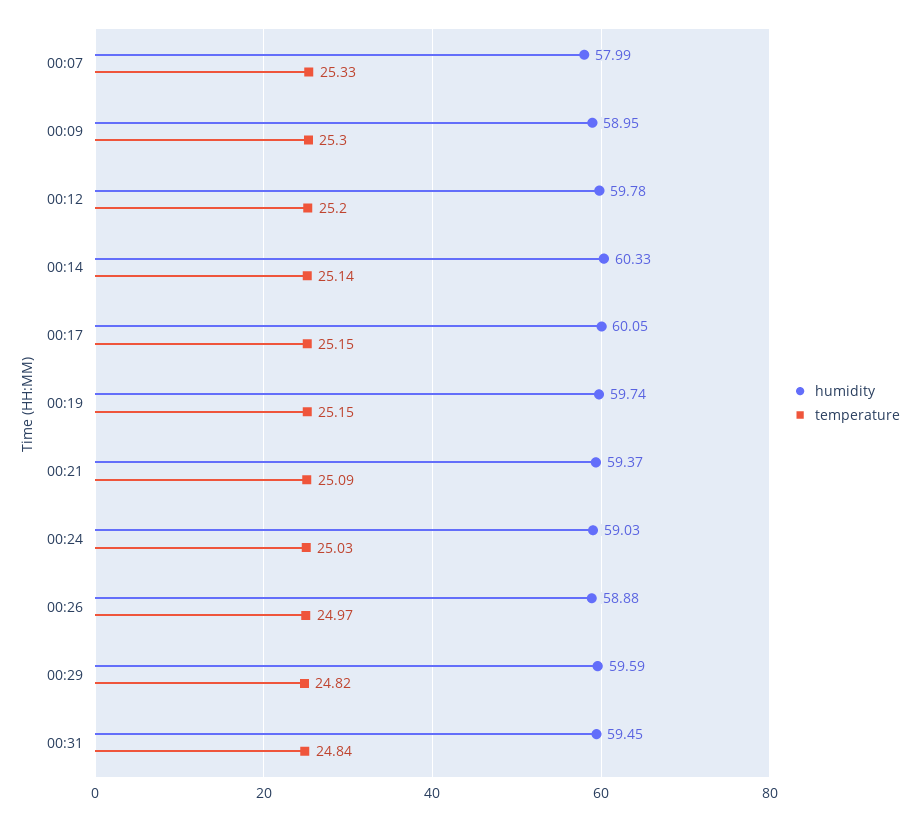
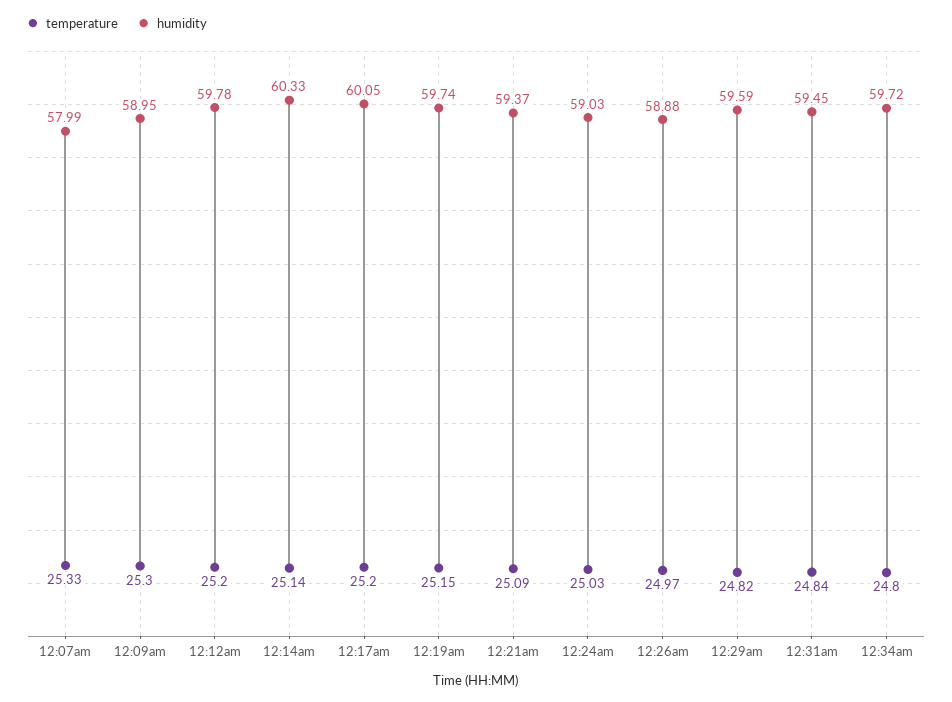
temperature, 00:17: 25.15 -> 25.2
temperature, 12:34am: none -> 24.8
humidity, 12:34am: none -> 59.72

